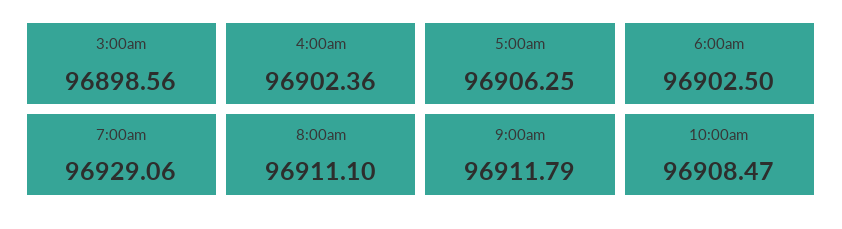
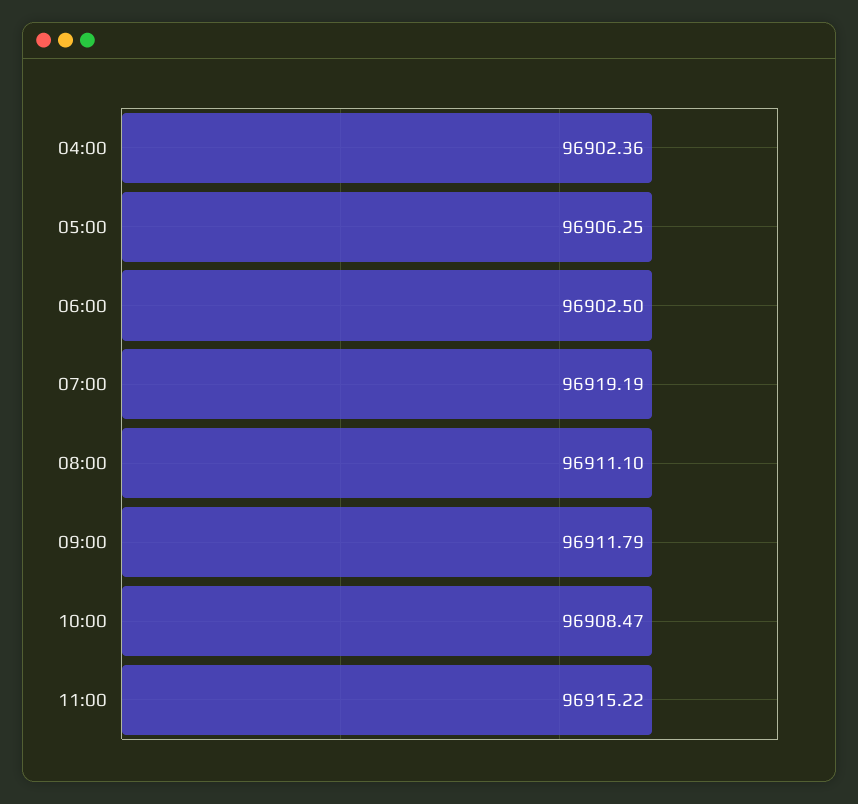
3:00am: 96898.56 -> none
7:00am: 96929.06 -> 96919.19
11:00: none -> 96915.22

